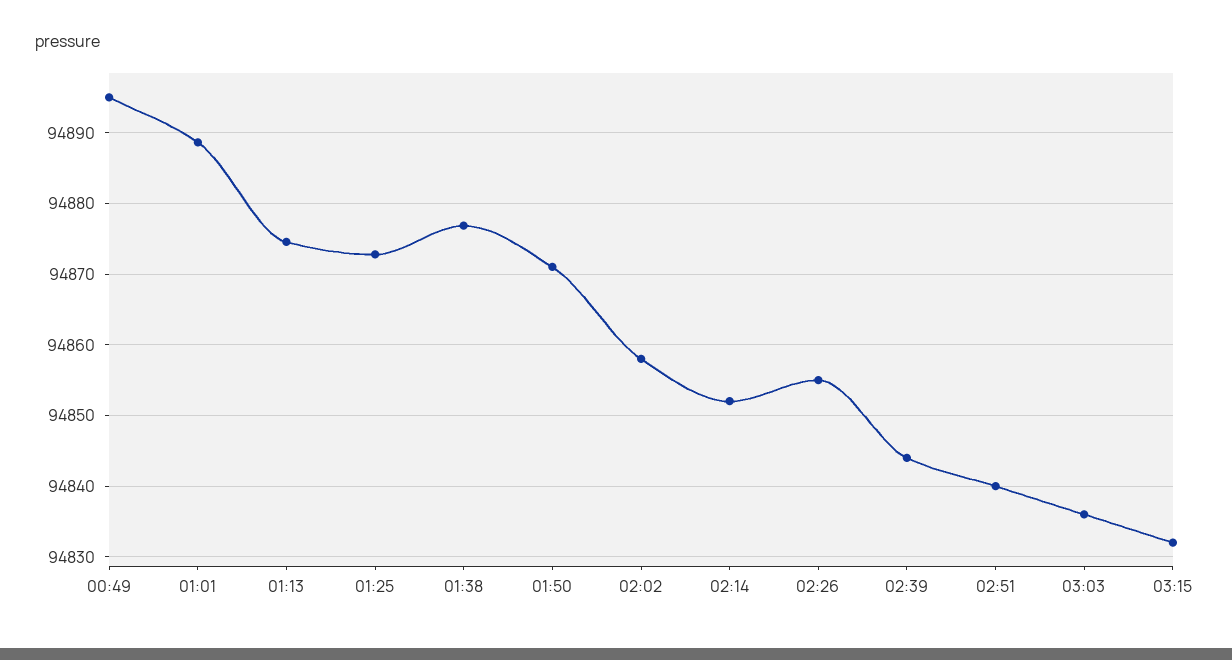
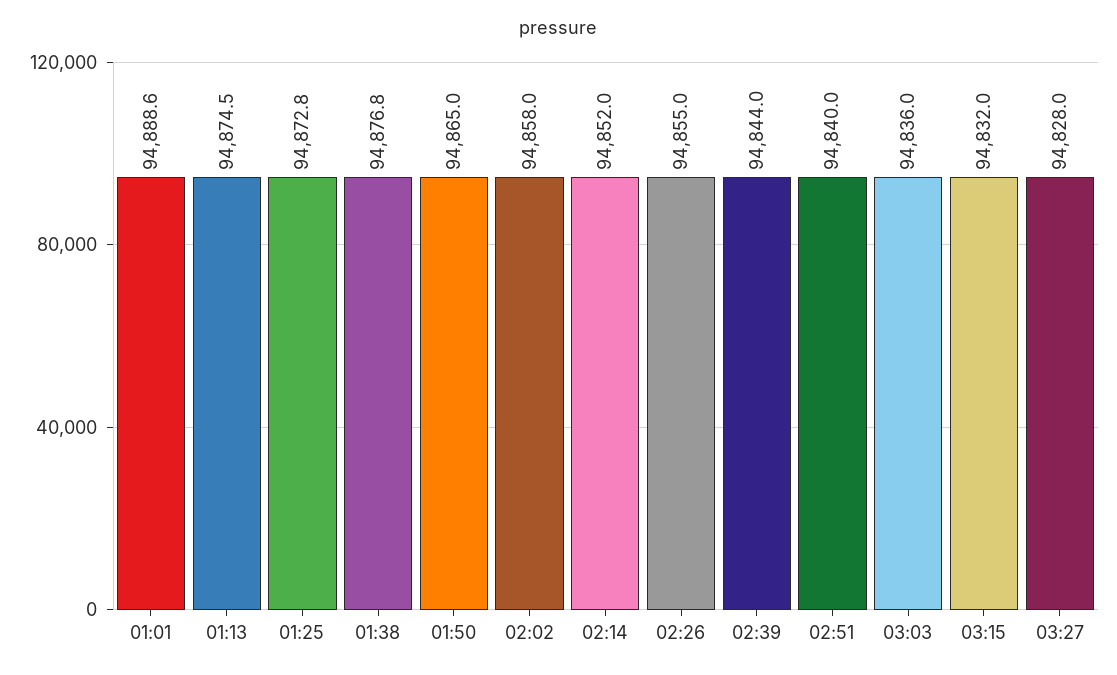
00:49: 94895 -> none
01:50: 94871 -> 94865
03:27: none -> 94828

